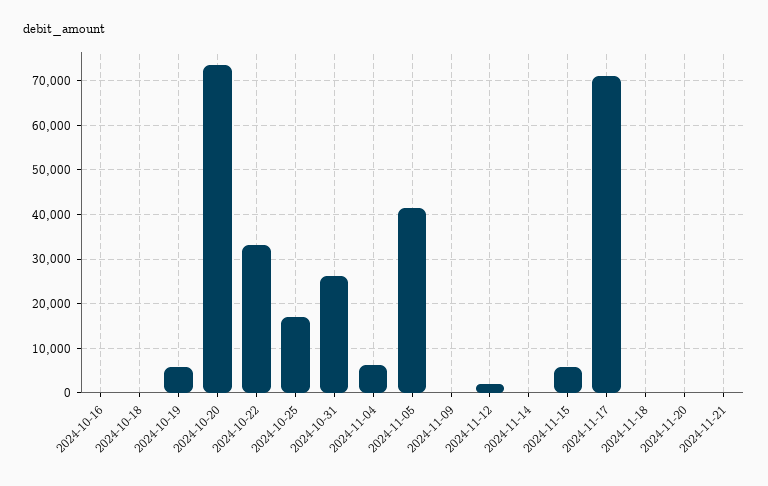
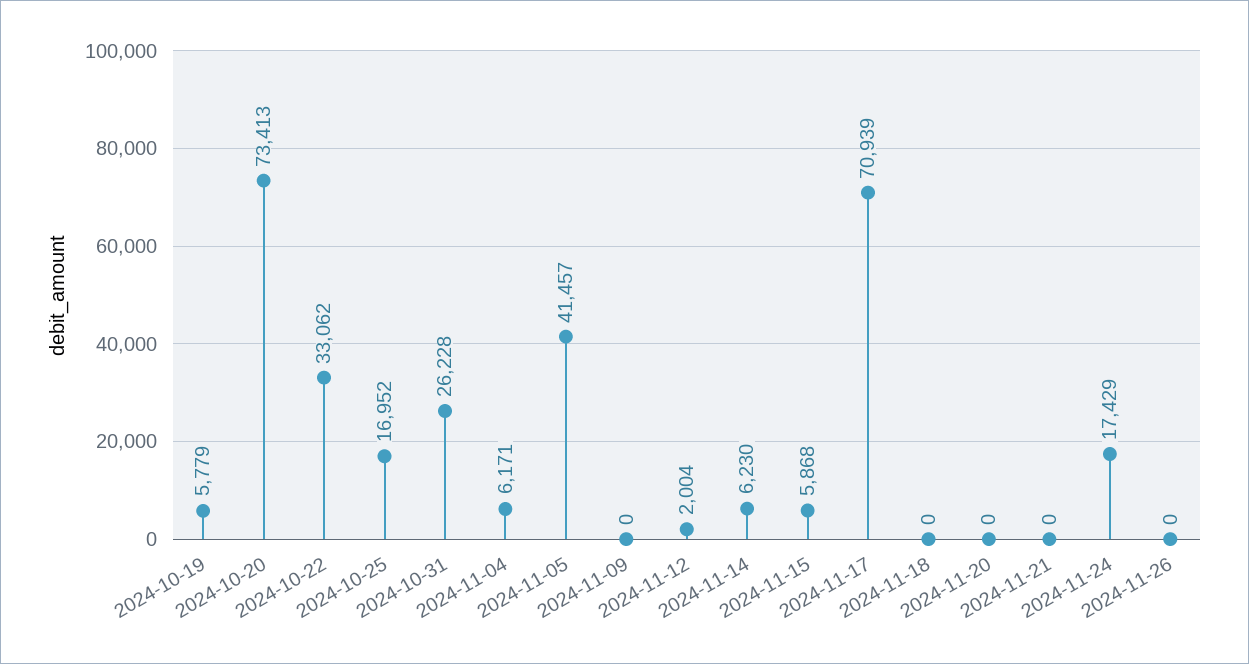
2024-10-16: 0 -> none
2024-10-18: 0 -> none
2024-11-14: 0 -> 6230
2024-11-24: none -> 17429
2024-11-26: none -> 0

